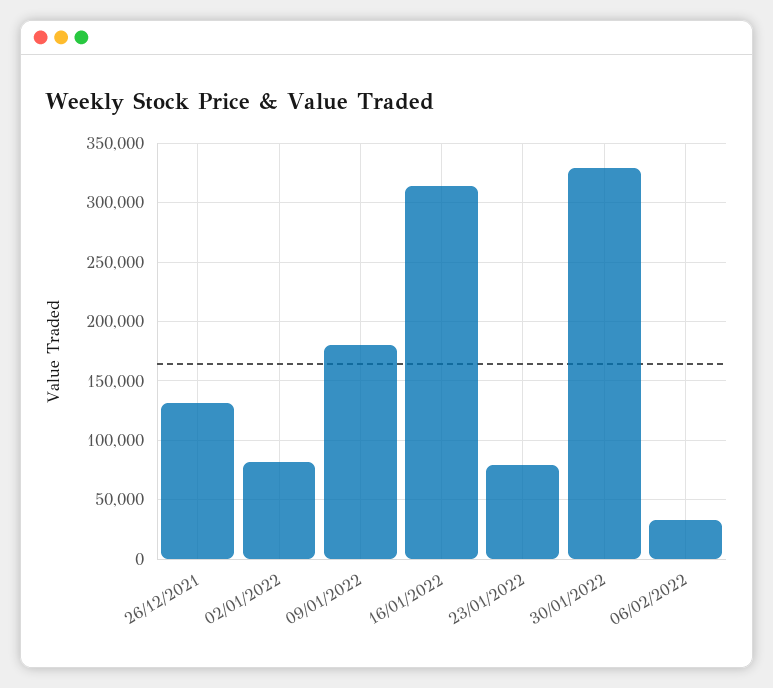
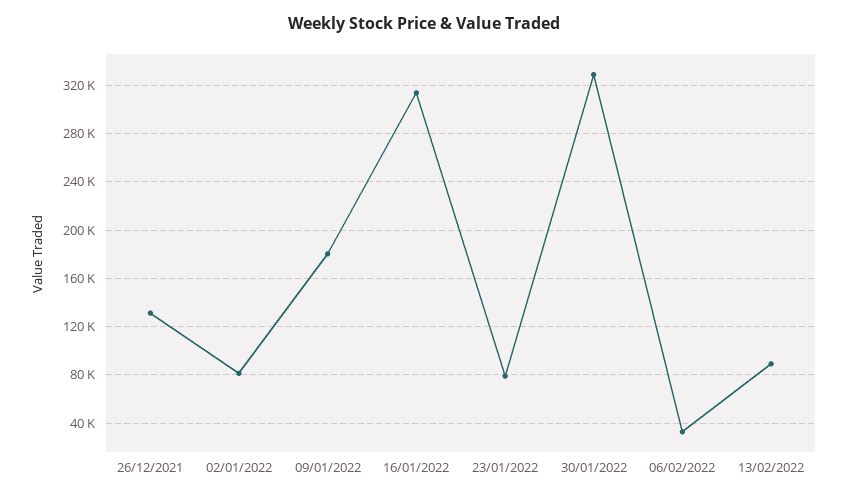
13/02/2022: none -> 90000

